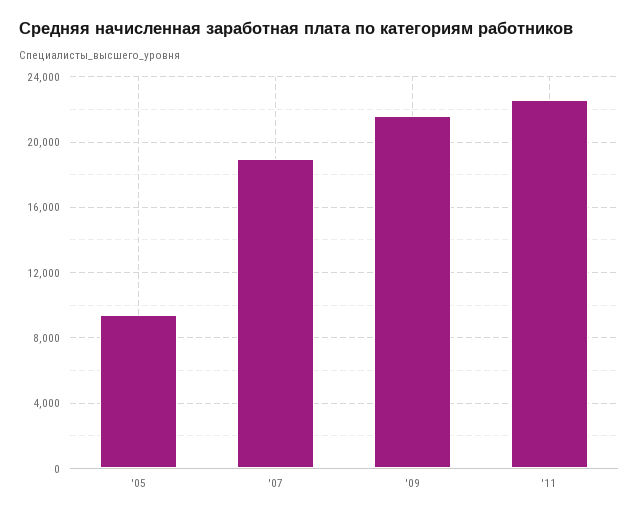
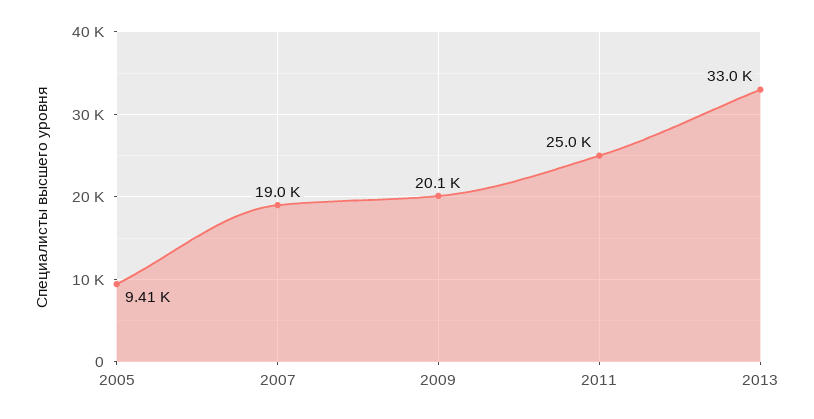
'09: 21500 -> 20100
'11: 22500 -> 25000
2013: none -> 33000

